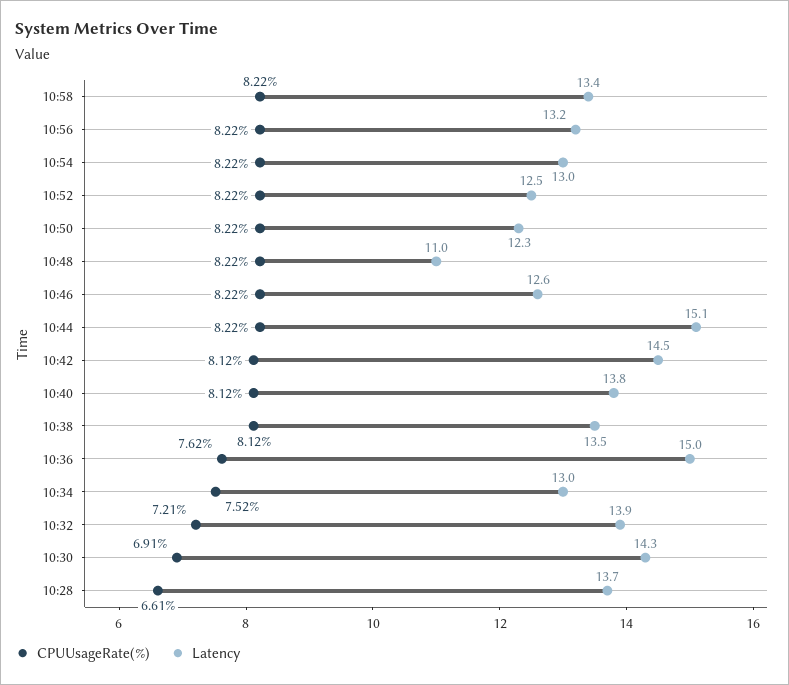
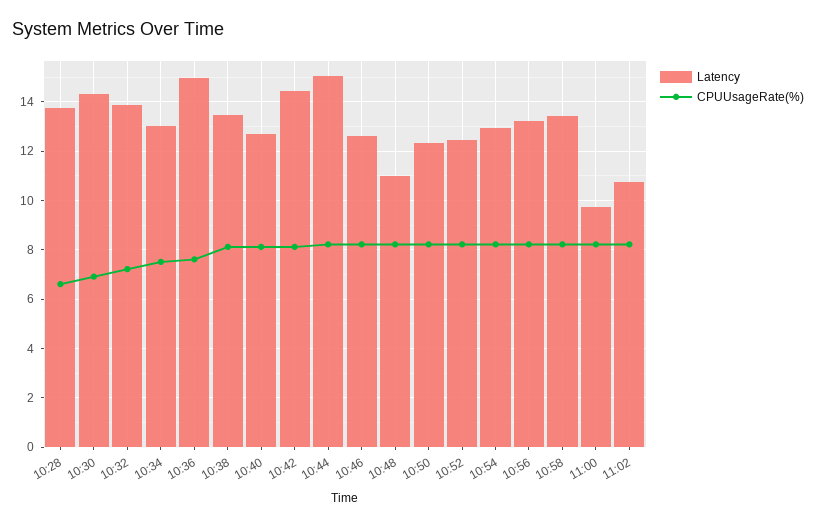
Latency, 10:40: 13.8 -> 12.75
Latency, 11:00: none -> 9.75
CPUUsageRate(%), 11:00: none -> 8.25
Latency, 11:02: none -> 10.75
CPUUsageRate(%), 11:02: none -> 8.25

